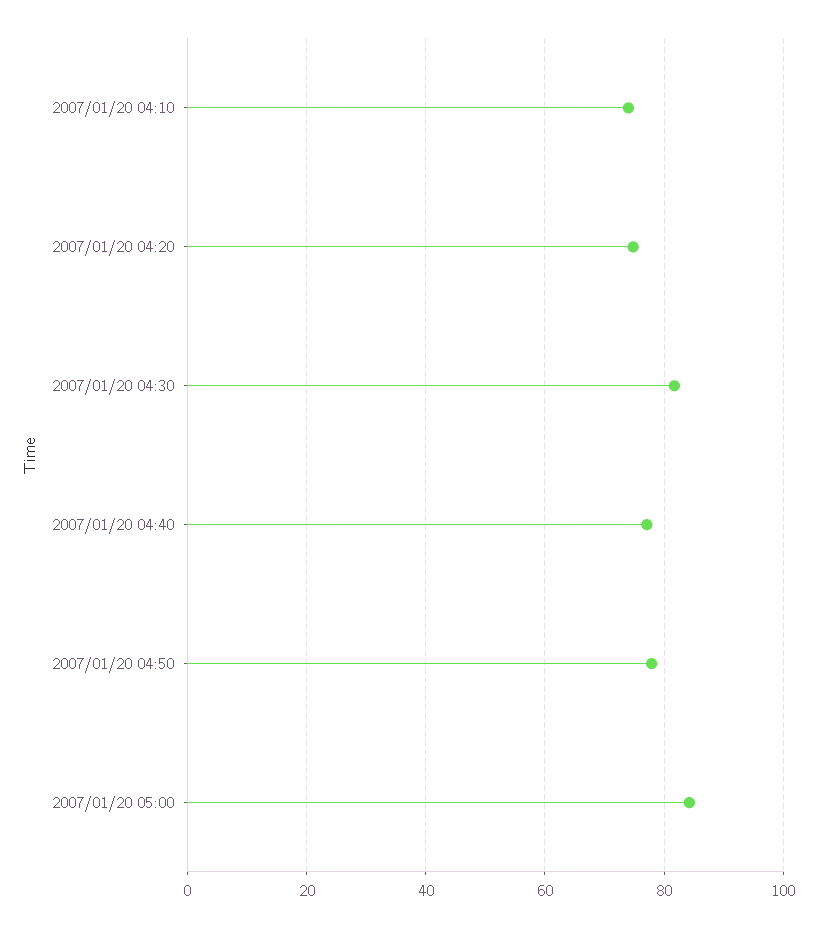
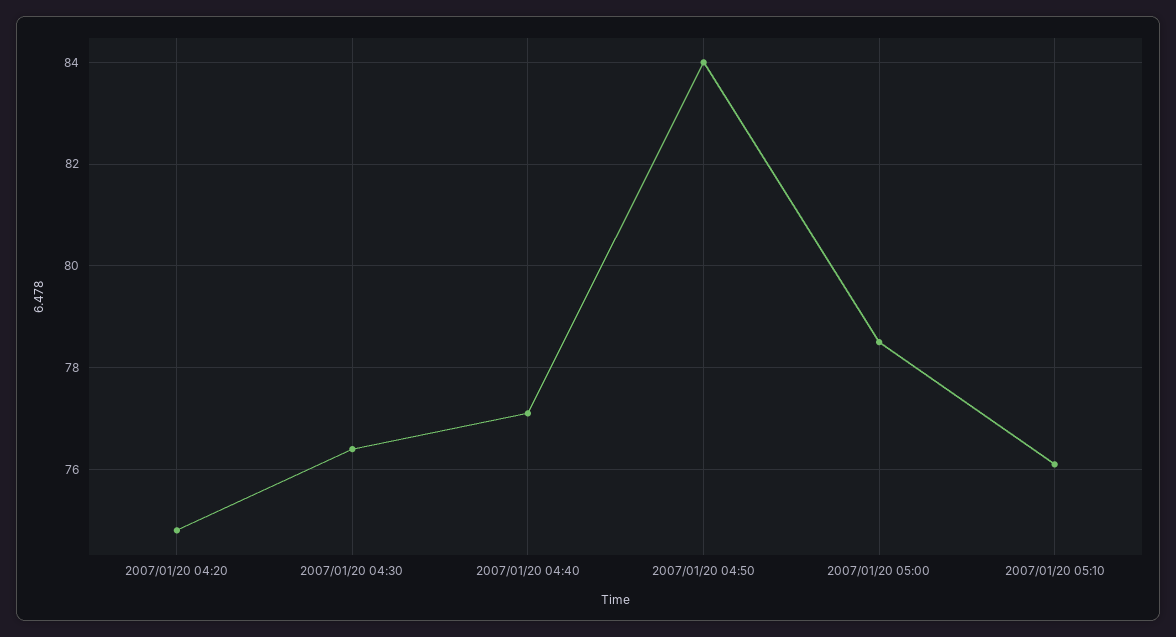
2007/01/20 04:10: 74 -> none
2007/01/20 04:30: 82 -> 76.5
2007/01/20 04:50: 78 -> 84
2007/01/20 05:00: 84 -> 78.5
2007/01/20 05:10: none -> 76

